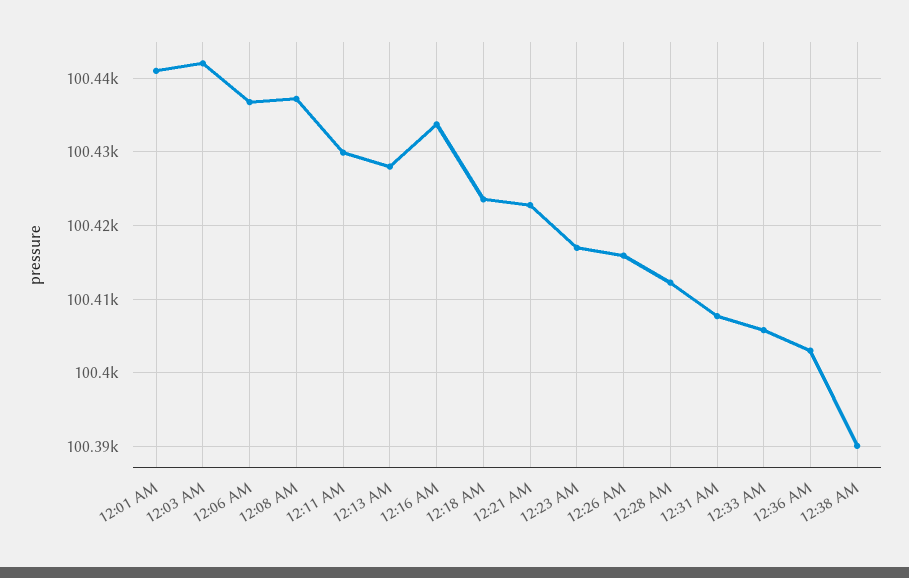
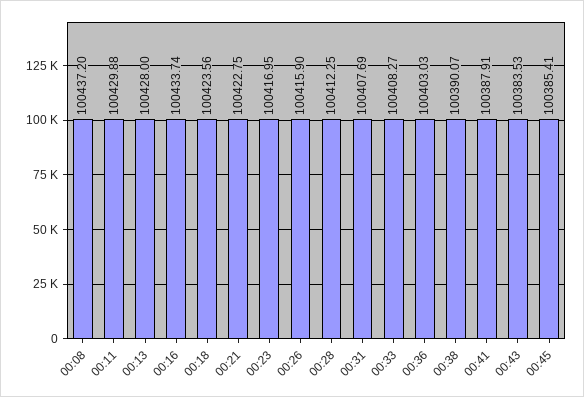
12:01 AM: 100441 -> none
12:03 AM: 100442 -> none
12:06 AM: 100437 -> none
12:33 AM: 100406 -> 100408.27
00:41: none -> 100387.91
00:43: none -> 100383.53
00:45: none -> 100385.41

